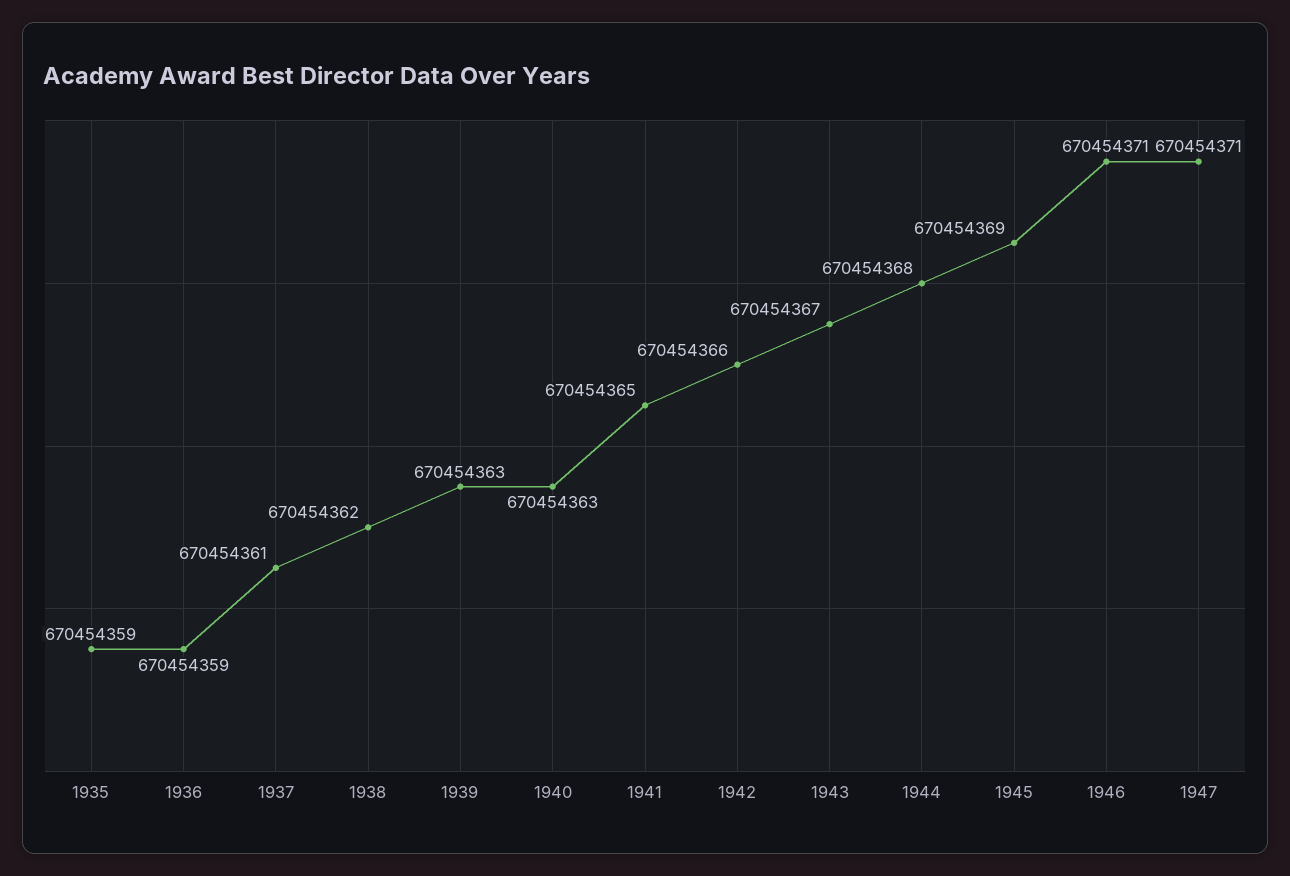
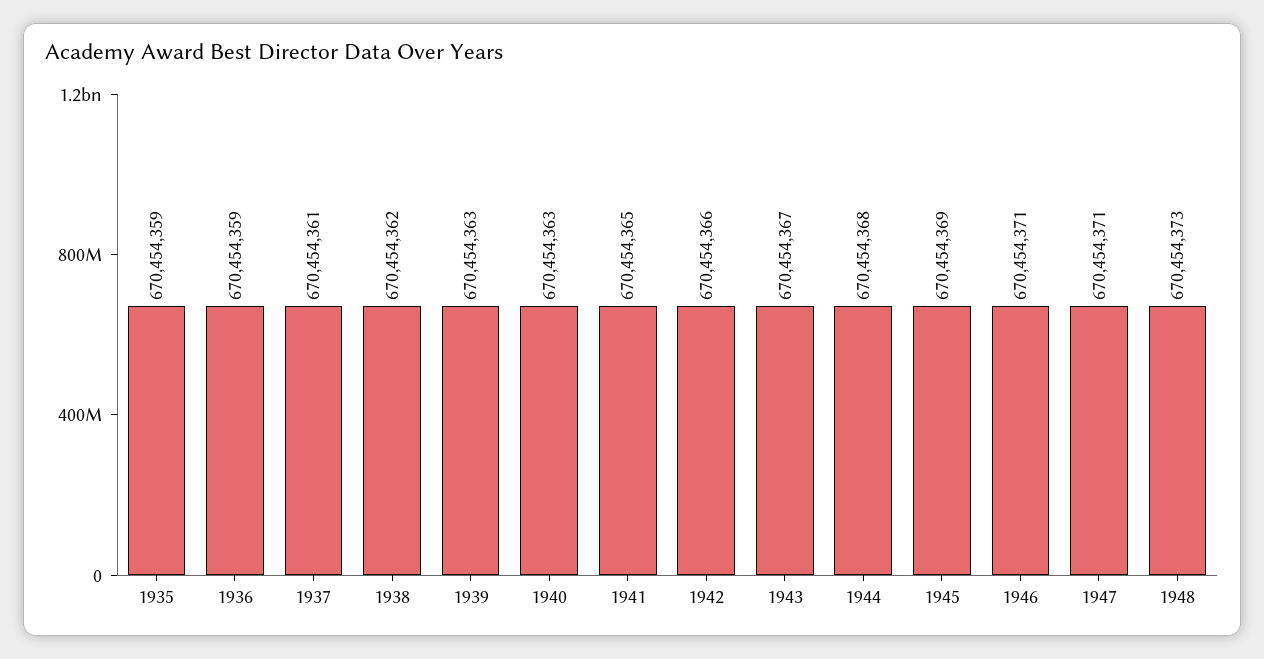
1948: none -> 670454373

